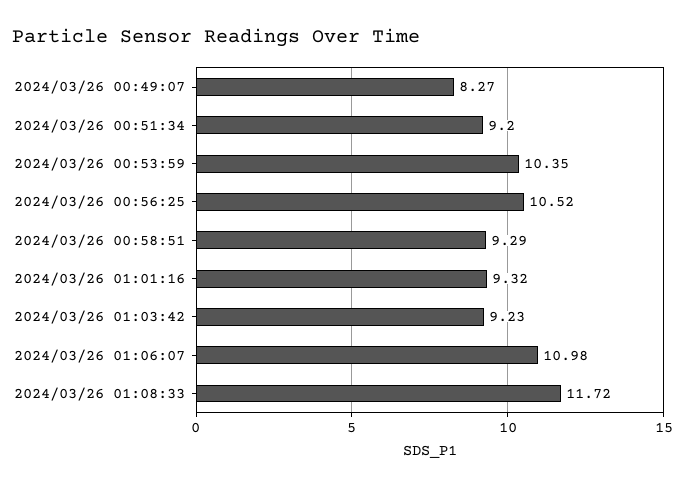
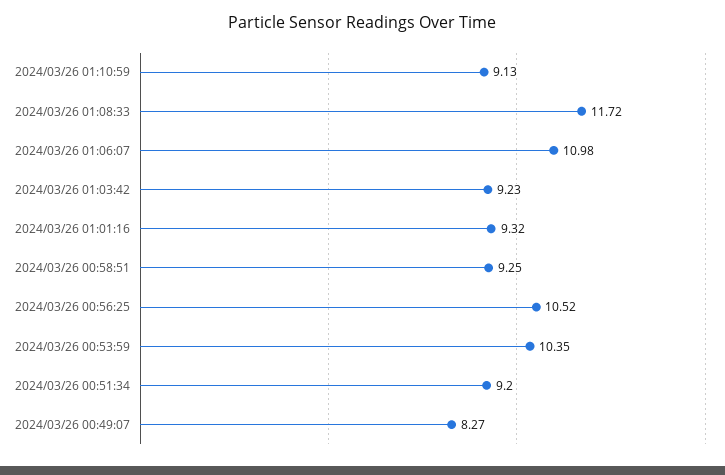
2024/03/26 00:58:51: 9.29 -> 9.25
2024/03/26 01:10:59: none -> 9.13

